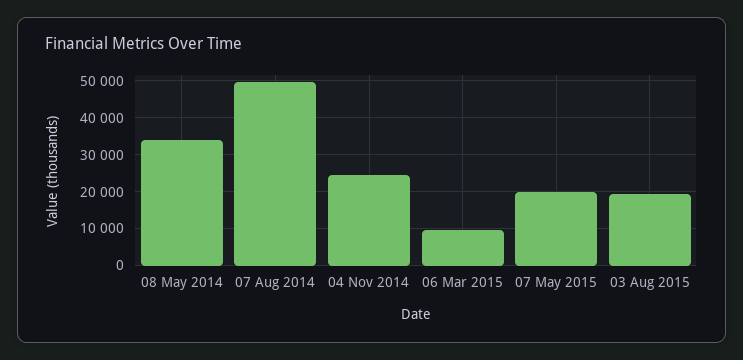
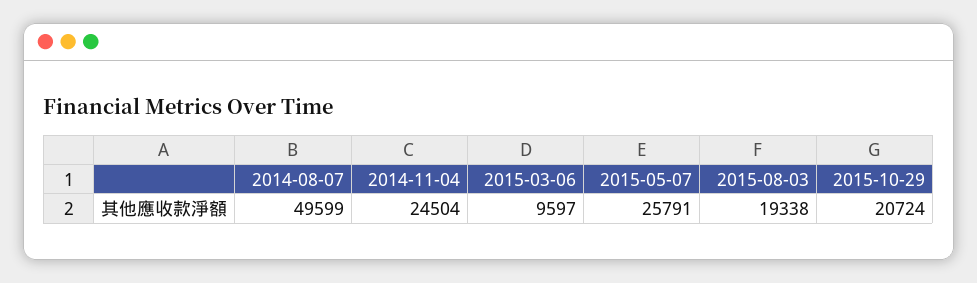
08 May 2014: 34000 -> none
07 May 2015: 20000 -> 25791
2015-10-29: none -> 20724

